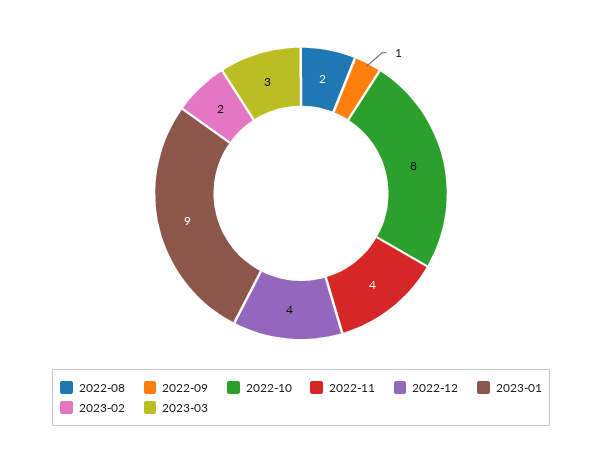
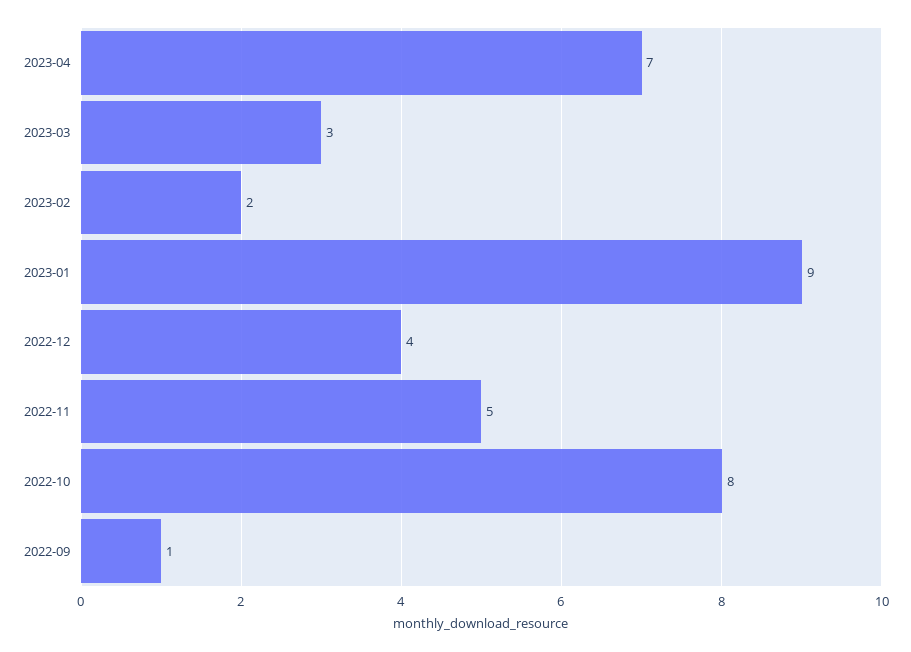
2022-08: 2 -> none
2022-11: 4 -> 5
2023-04: none -> 7

